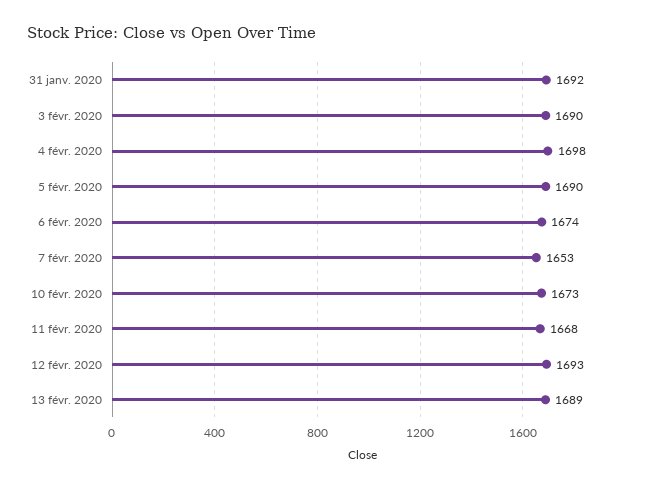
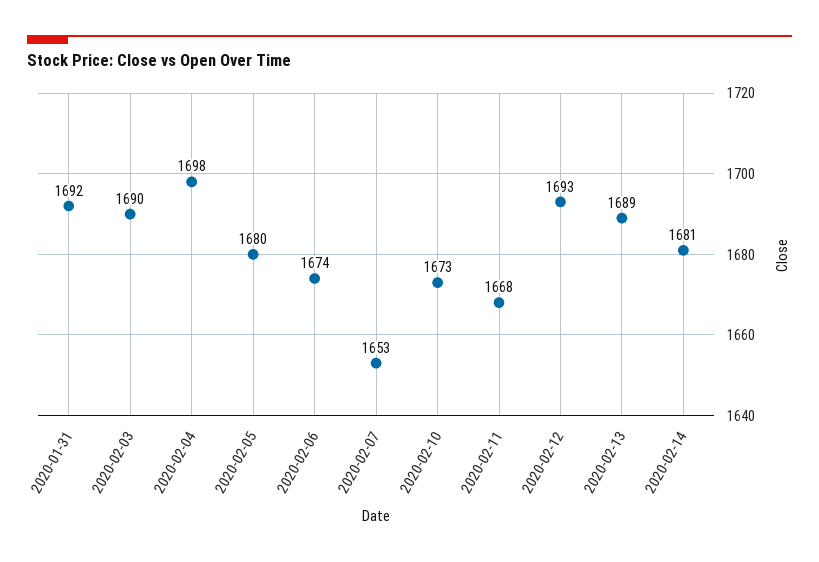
5 févr. 2020: 1690 -> 1680
2020-02-14: none -> 1681

